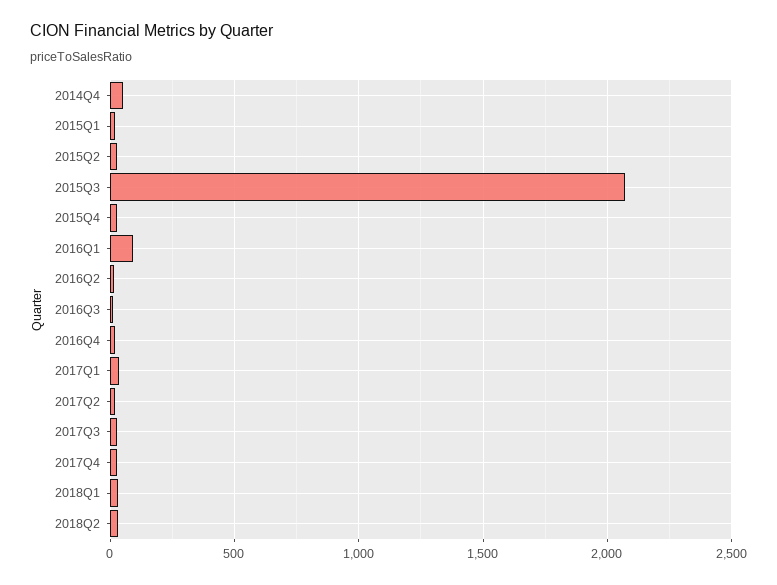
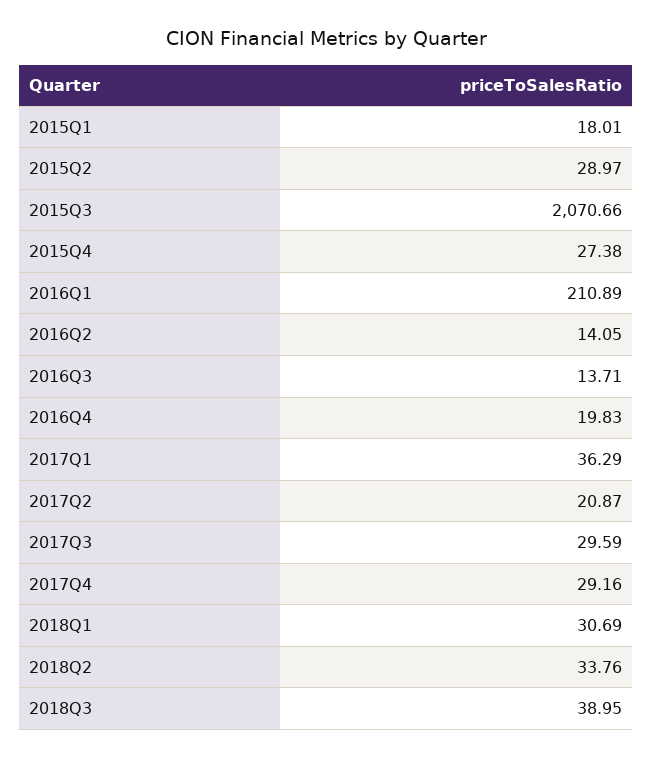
2014Q4: 50 -> none
2016Q1: 100 -> 210.89
2018Q3: none -> 38.95

